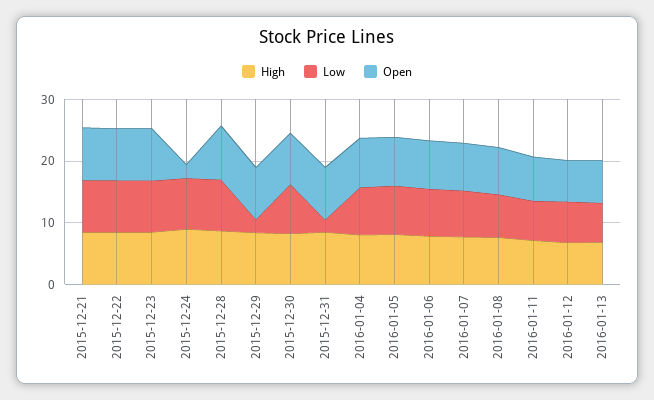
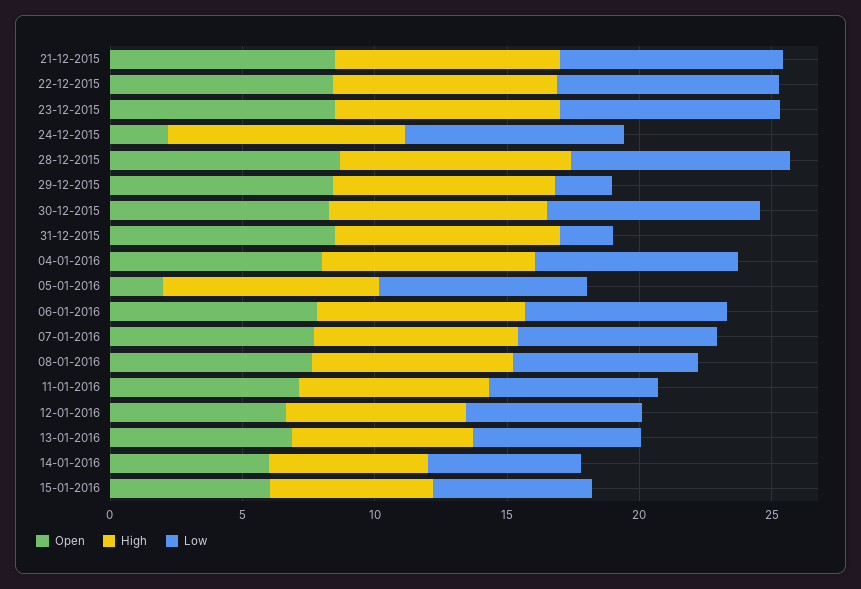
Open, 2016-01-05: 8 -> 2
Open, 14-01-2016: none -> 6
High, 14-01-2016: none -> 6
Low, 14-01-2016: none -> 6
Open, 15-01-2016: none -> 6
High, 15-01-2016: none -> 6
Low, 15-01-2016: none -> 6

